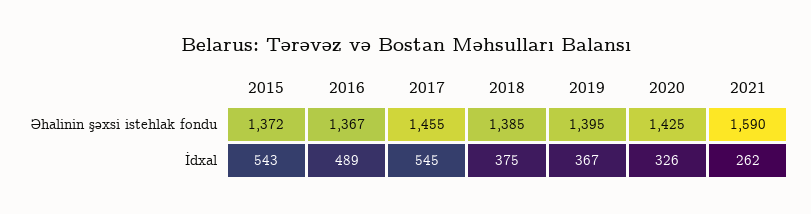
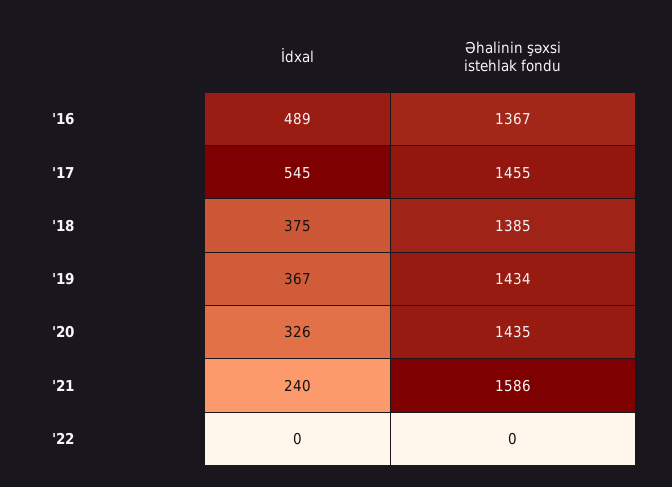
2015, Əhalinin şəxsi istehlak fondu: 1372 -> none
2019, Əhalinin şəxsi istehlak fondu: 1395 -> 1434
2020, Əhalinin şəxsi istehlak fondu: 1425 -> 1435
2021, Əhalinin şəxsi istehlak fondu: 1590 -> 1586
2015, İdxal: 543 -> none
2021, İdxal: 262 -> 240
'22, İdxal: none -> 0
'22, Əhalinin şəxsi istehlak fondu: none -> 0

